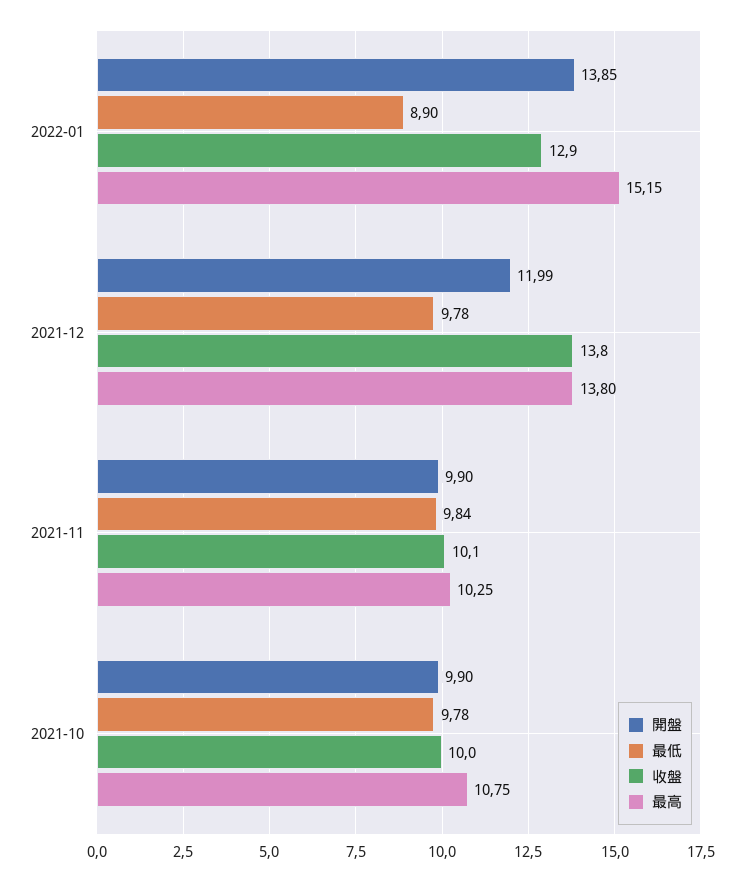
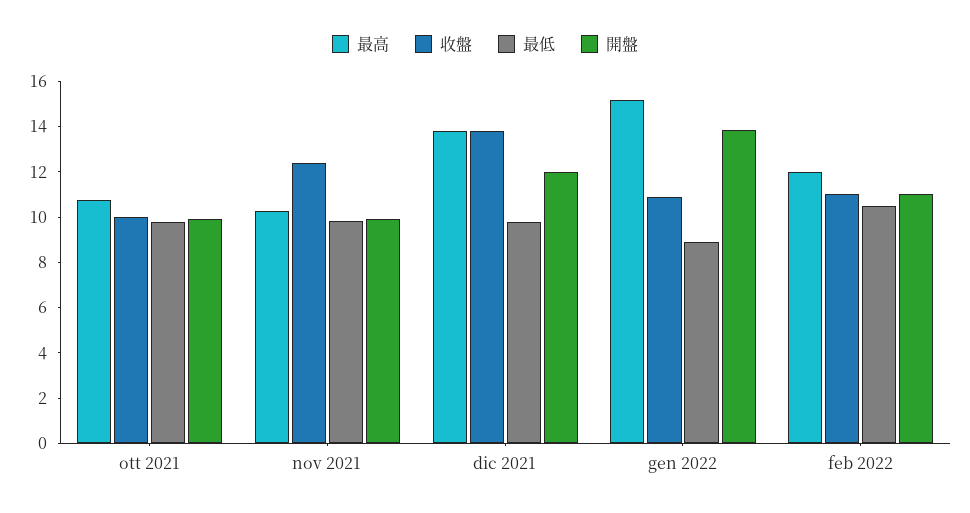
收盤, 2022-01: 12.9 -> 11
收盤, 2021-11: 10.1 -> 12.5
最高, feb 2022: none -> 12
收盤, feb 2022: none -> 11
最低, feb 2022: none -> 10.5
開盤, feb 2022: none -> 11

